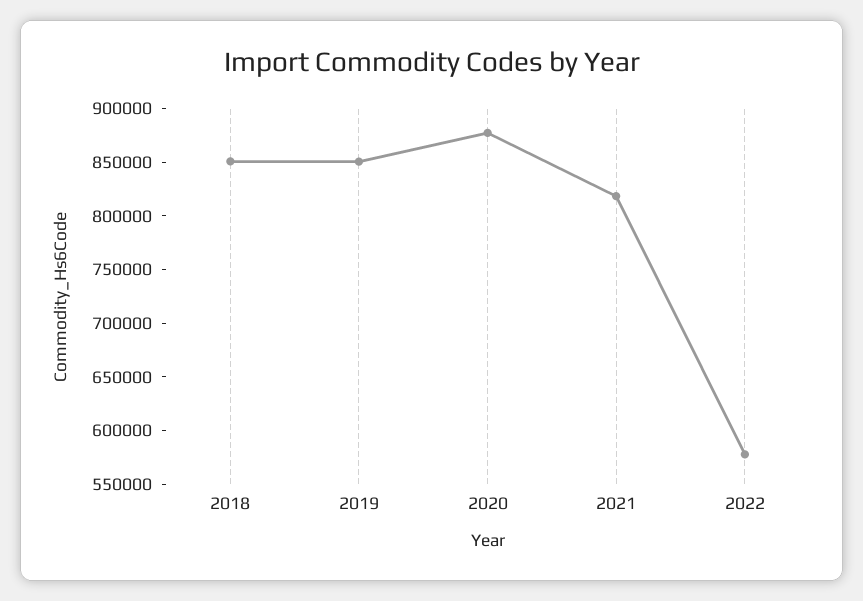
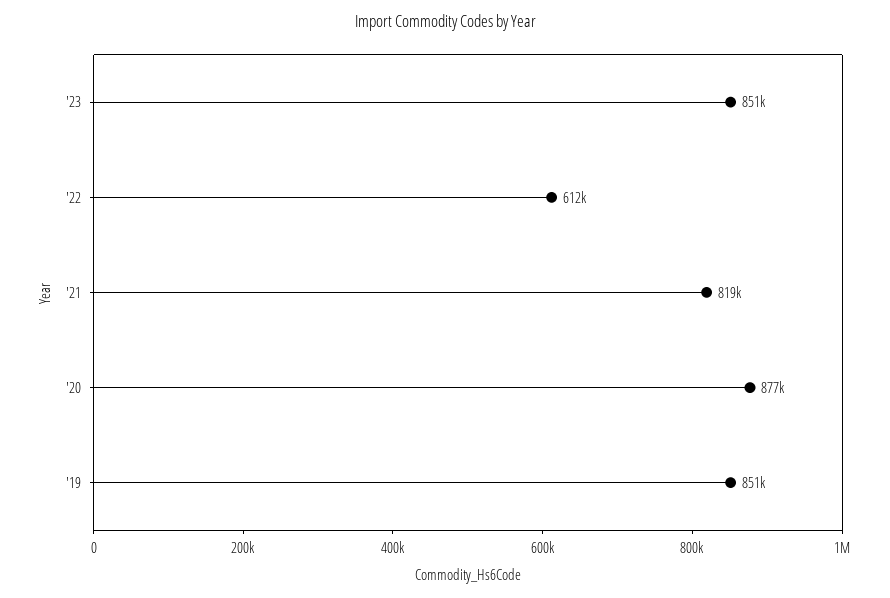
2018: 850000 -> none
2022: 580000 -> 612000
'23: none -> 851000

